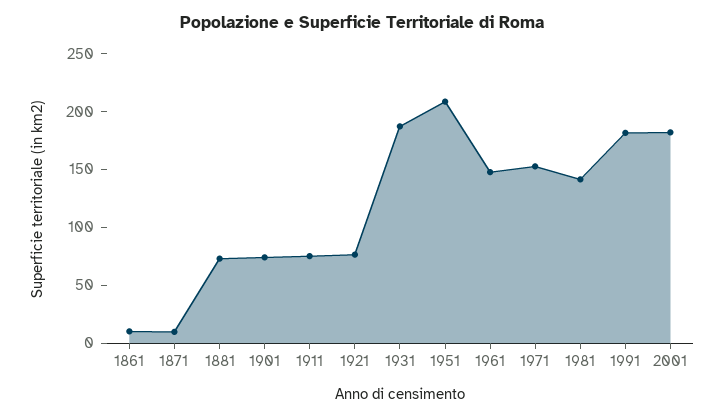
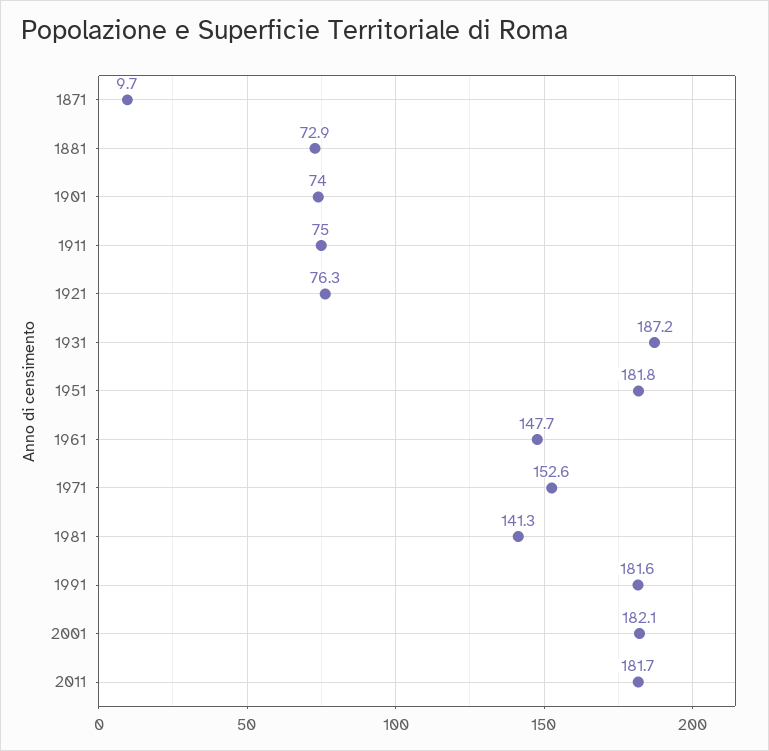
1861: 10 -> none
1951: 210 -> 181.8
2011: none -> 181.7

